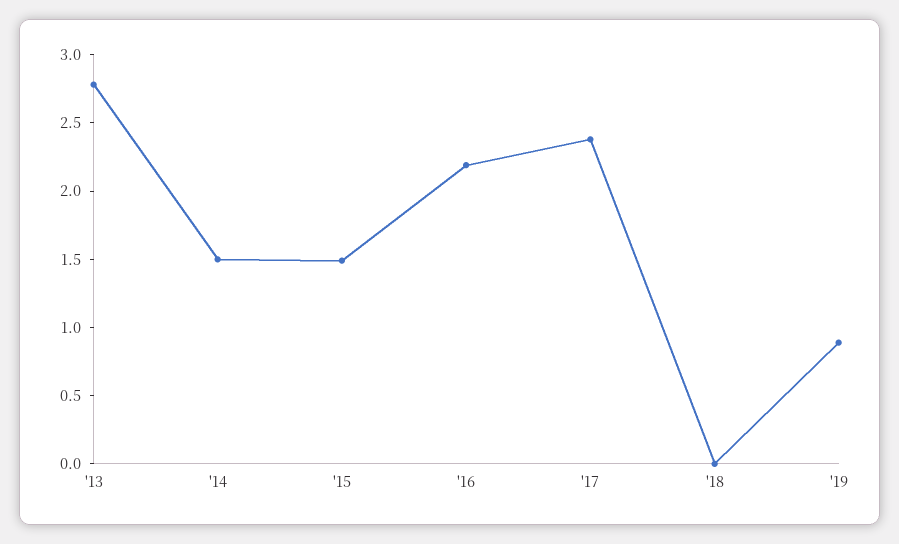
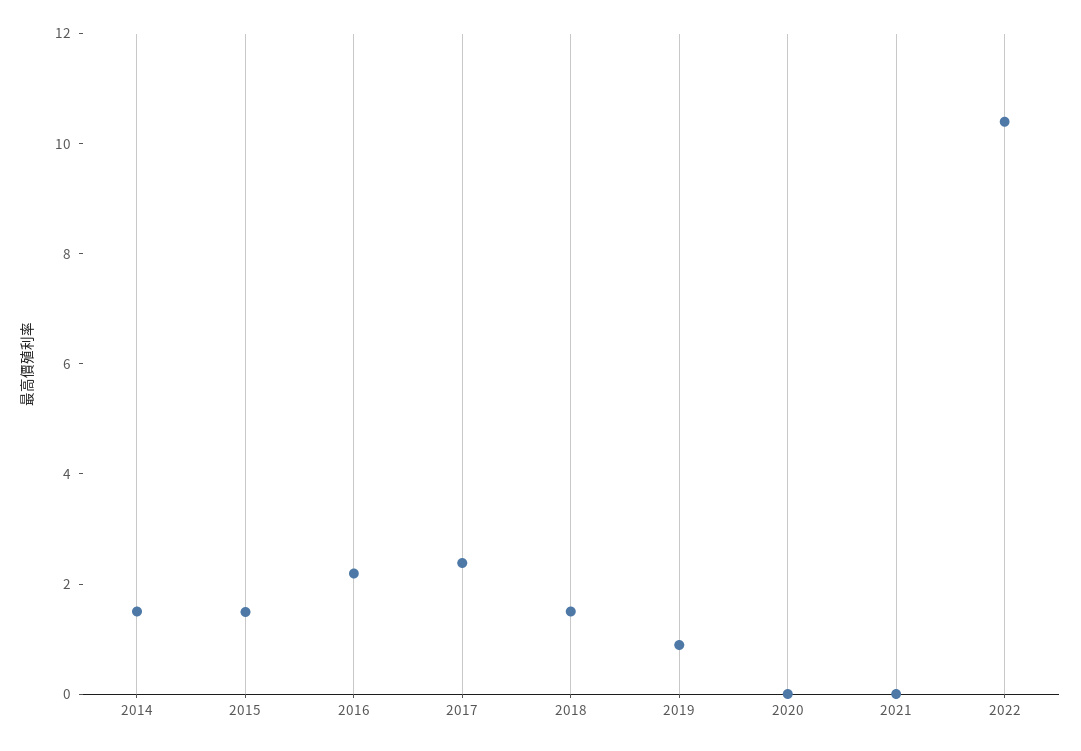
'13: 2.8 -> none
'18: 0 -> 1.5
2020: none -> 0
2021: none -> 0
2022: none -> 10.5

